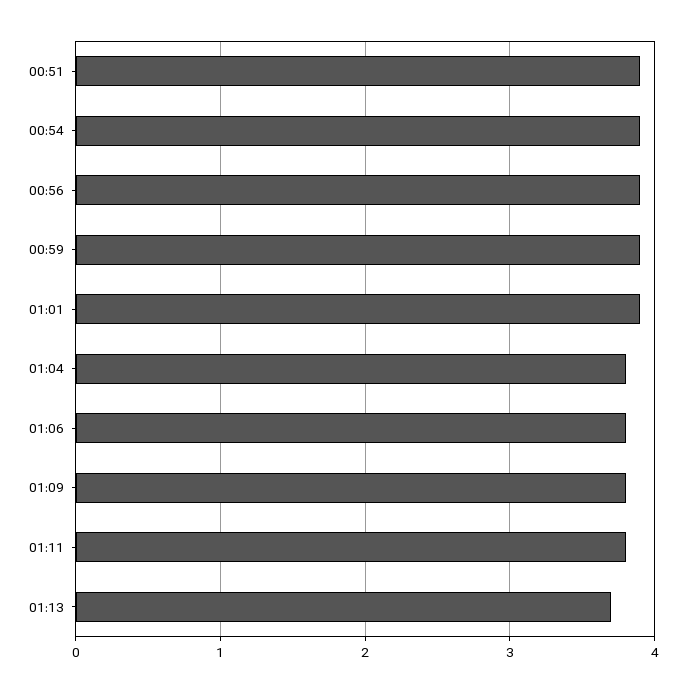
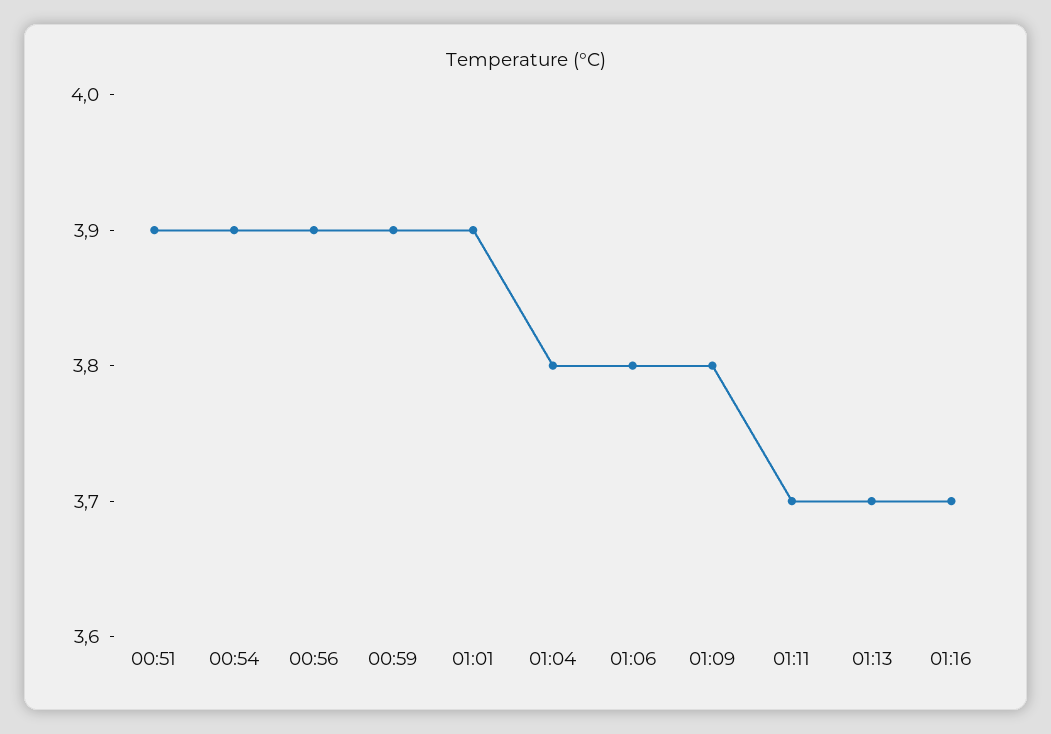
01:11: 3.8 -> 3.7
01:16: none -> 3.7

